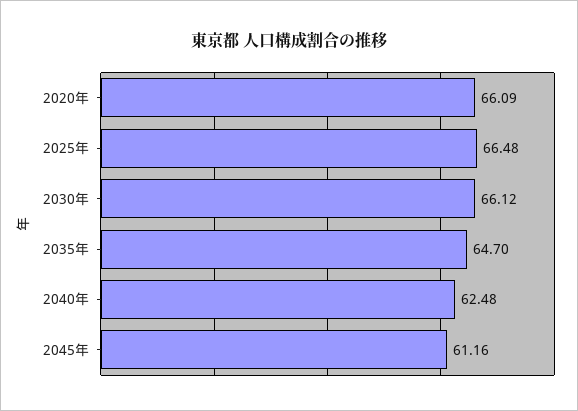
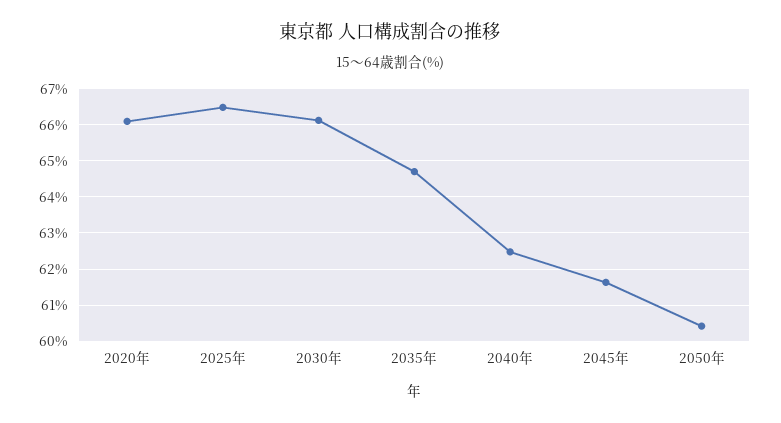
2045年: 61.16 -> 61.6
2050年: none -> 60.4

